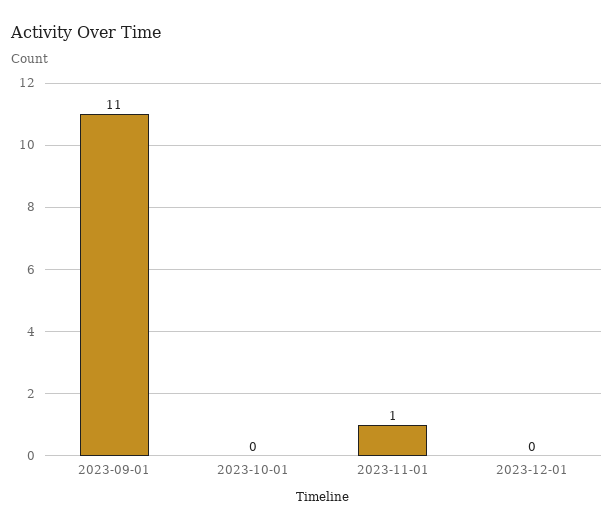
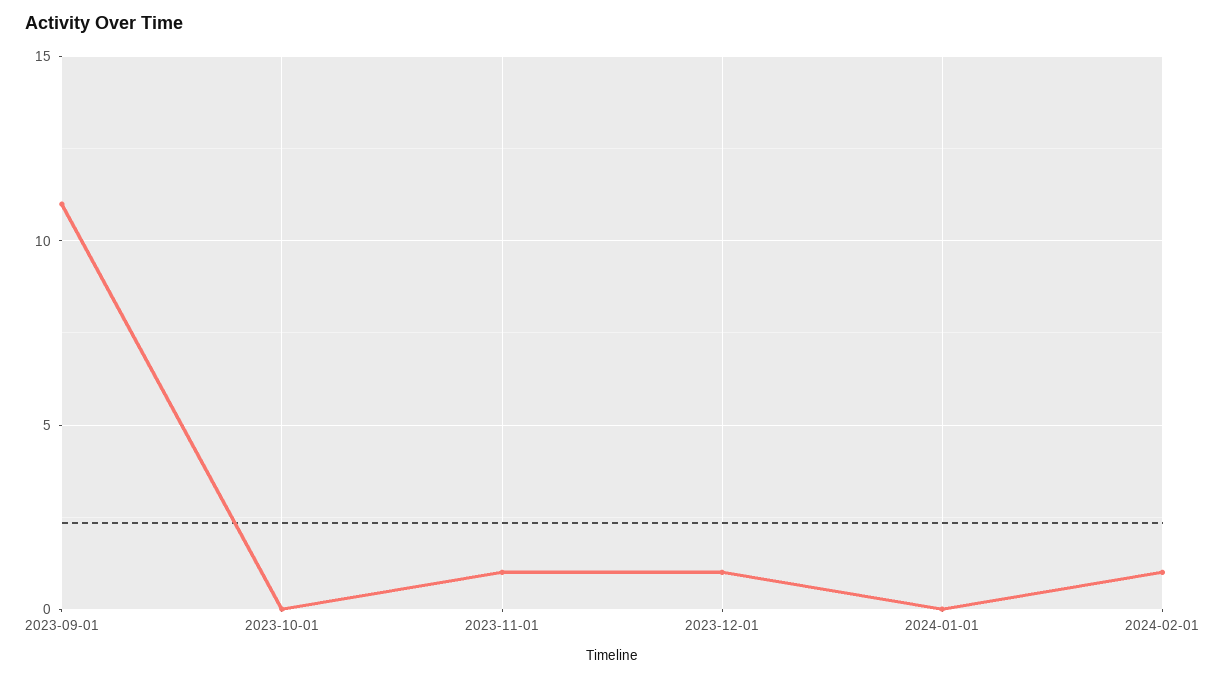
2023-12-01: 0 -> 1
2024-01-01: none -> 0
2024-02-01: none -> 1

